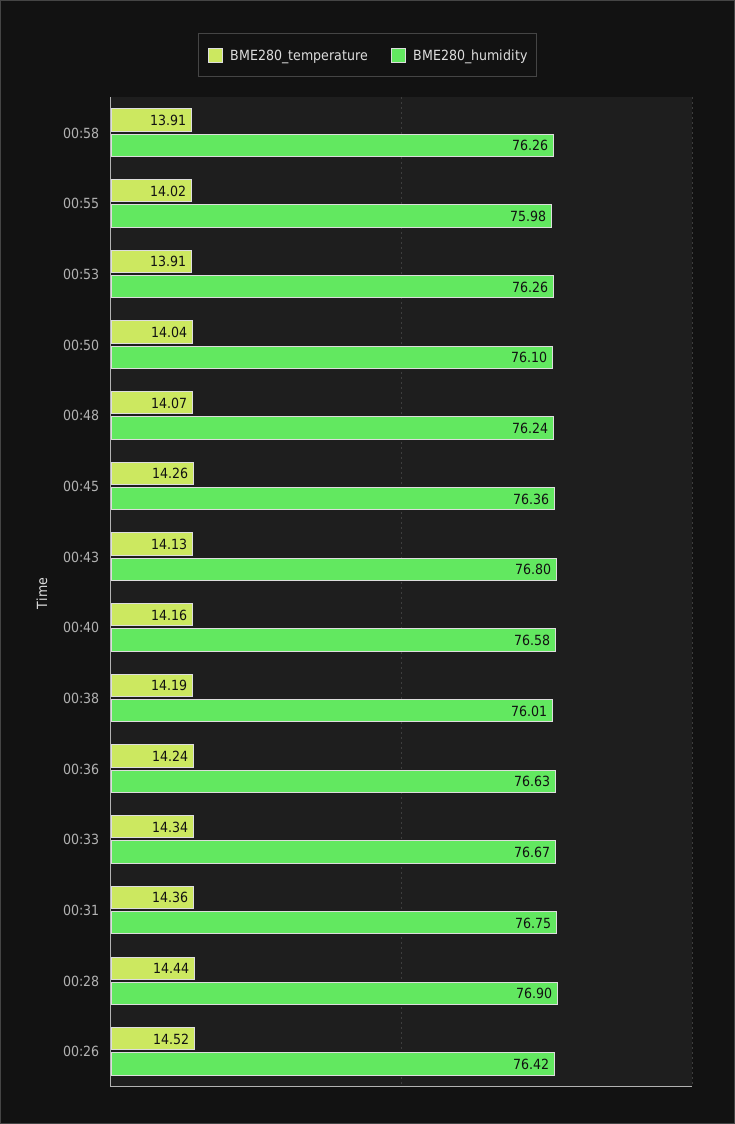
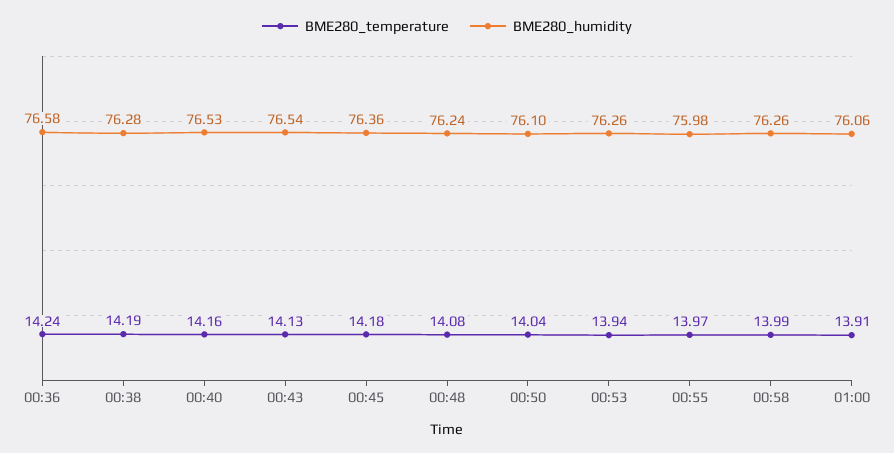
BME280_temperature, 00:58: 13.91 -> 13.99
BME280_temperature, 00:55: 14.02 -> 13.97
BME280_temperature, 00:53: 13.91 -> 13.94
BME280_temperature, 00:48: 14.07 -> 14.08
BME280_temperature, 00:45: 14.26 -> 14.18
BME280_humidity, 00:43: 76.8 -> 76.54
BME280_humidity, 00:40: 76.58 -> 76.53
BME280_humidity, 00:38: 76.01 -> 76.28
BME280_humidity, 00:36: 76.63 -> 76.58
BME280_temperature, 00:33: 14.34 -> none
BME280_humidity, 00:33: 76.67 -> none
BME280_temperature, 00:31: 14.36 -> none
BME280_humidity, 00:31: 76.75 -> none
BME280_temperature, 00:28: 14.44 -> none
BME280_humidity, 00:28: 76.9 -> none
BME280_temperature, 00:26: 14.52 -> none
BME280_humidity, 00:26: 76.42 -> none
BME280_temperature, 01:00: none -> 13.91
BME280_humidity, 01:00: none -> 76.06

